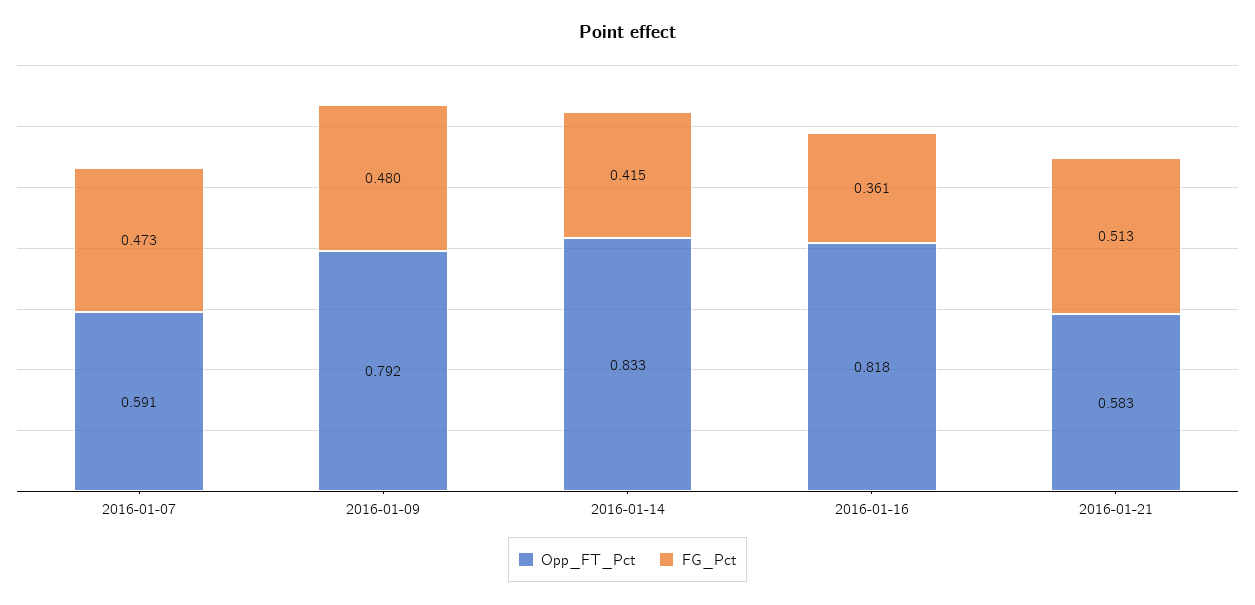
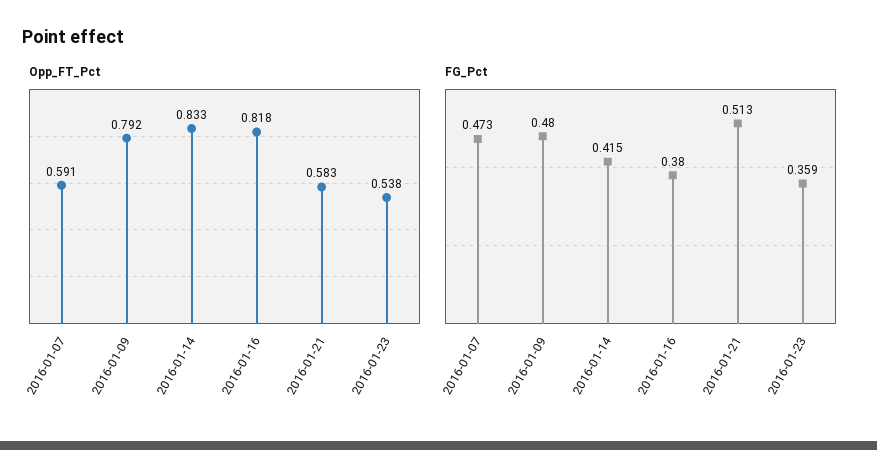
FG_Pct, 2016-01-16: 0.361 -> 0.38
Opp_FT_Pct, 2016-01-23: none -> 0.538
FG_Pct, 2016-01-23: none -> 0.359

